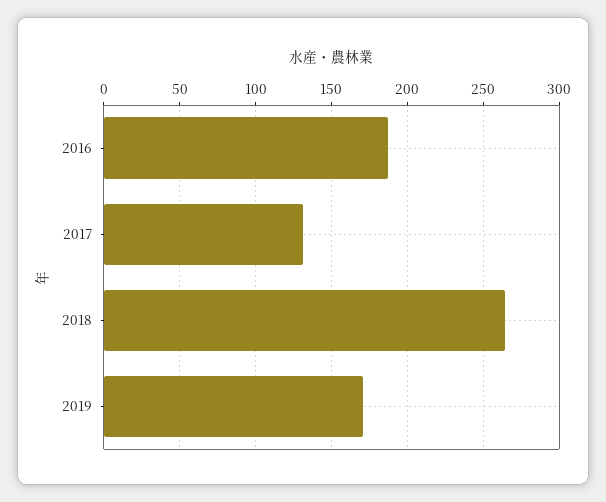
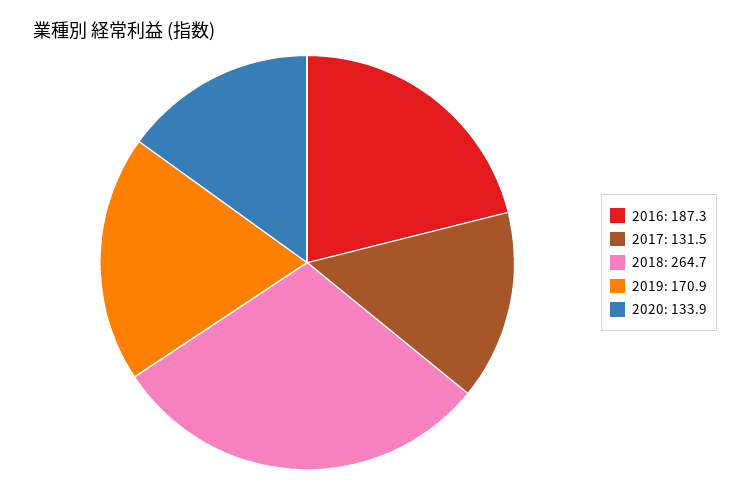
2020: none -> 133.9

